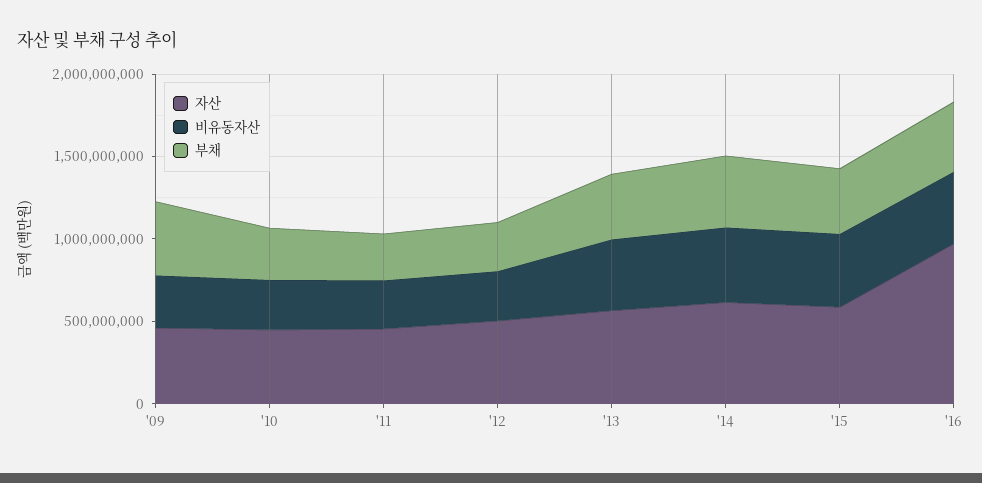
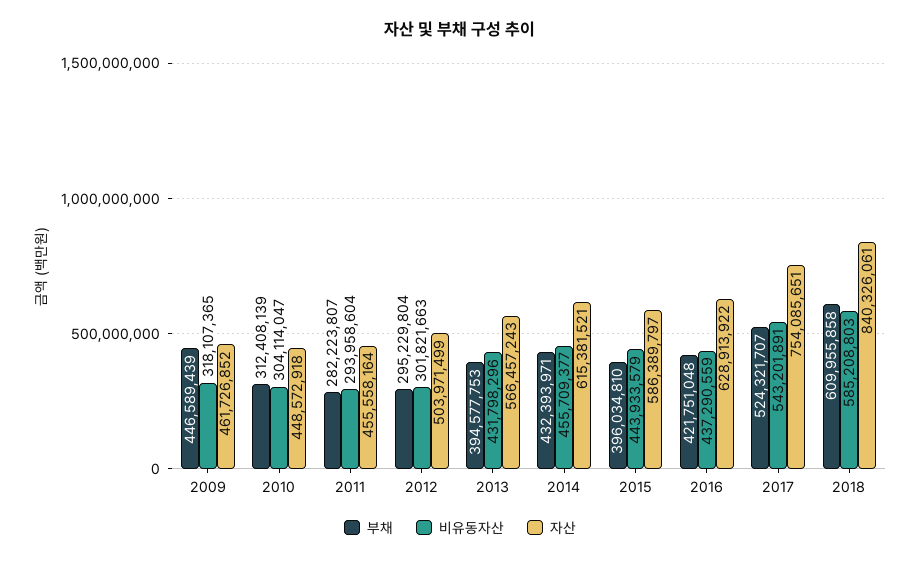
자산, '16: 1000000000 -> 628913922
부채, 2017: none -> 524321707
비유동자산, 2017: none -> 543201891
자산, 2017: none -> 754085651
부채, 2018: none -> 609955858
비유동자산, 2018: none -> 585208803
자산, 2018: none -> 840326061

